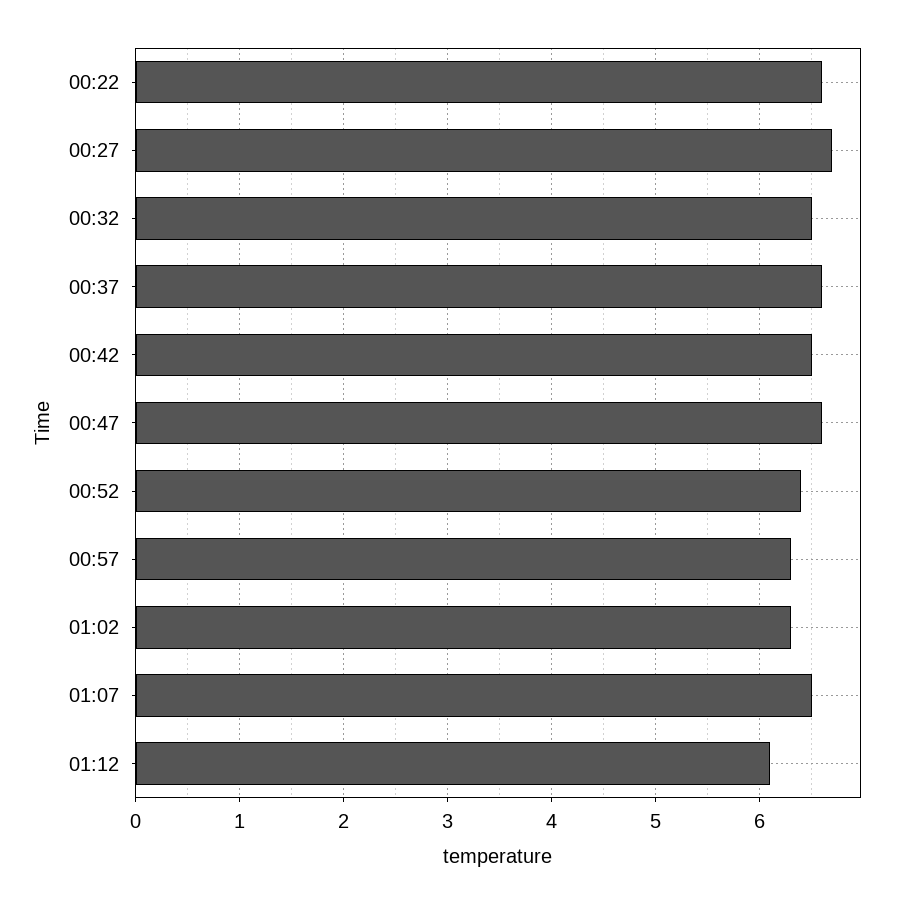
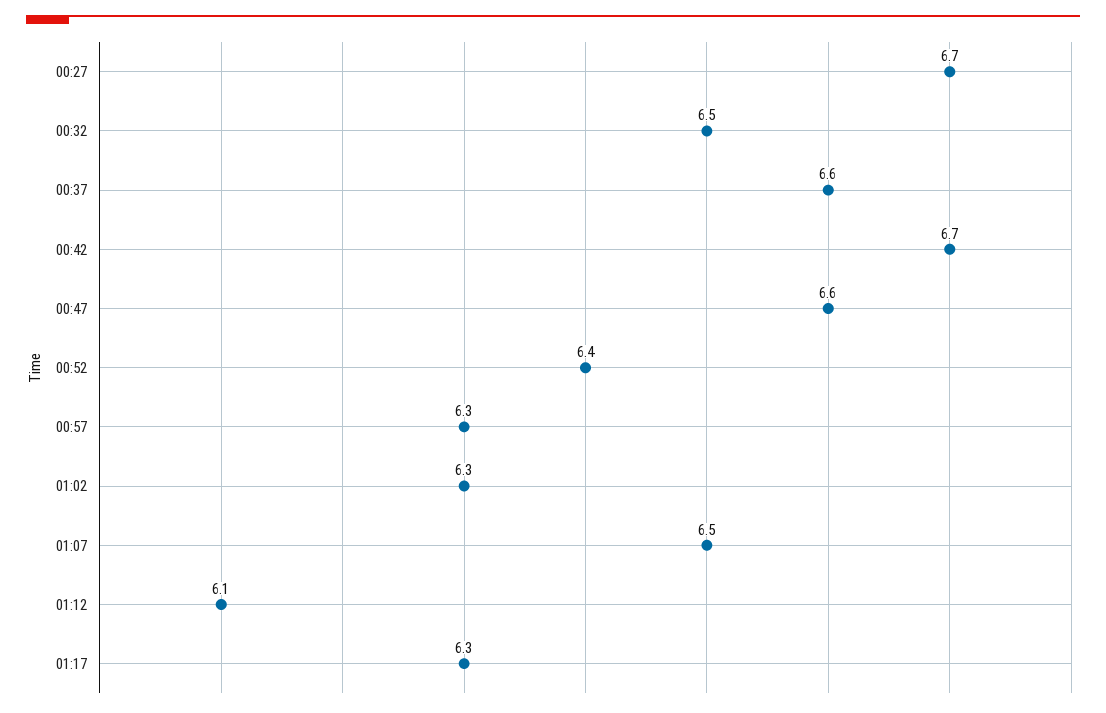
00:22: 6.6 -> none
00:42: 6.5 -> 6.7
01:17: none -> 6.3

